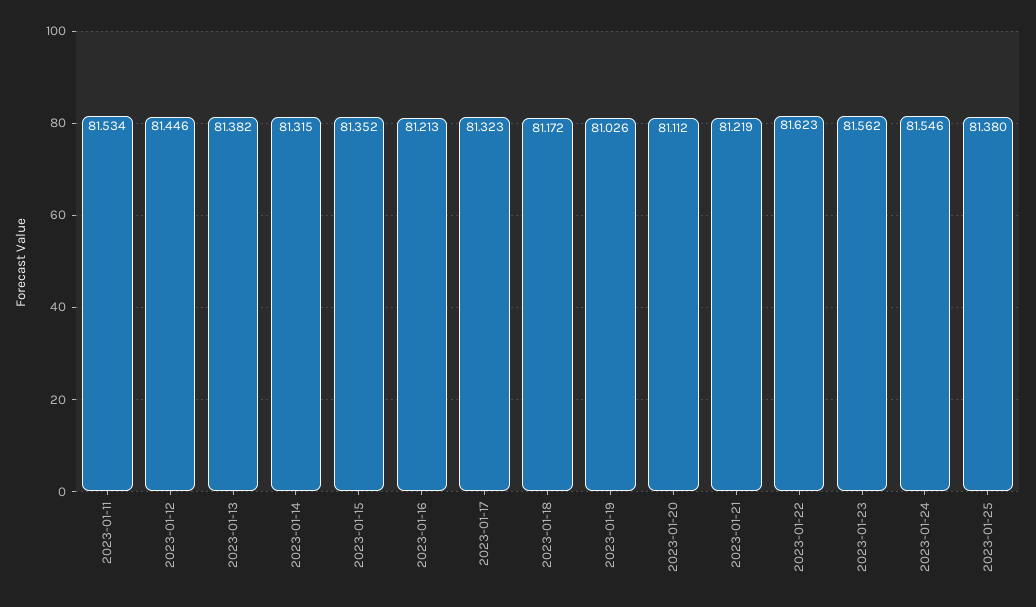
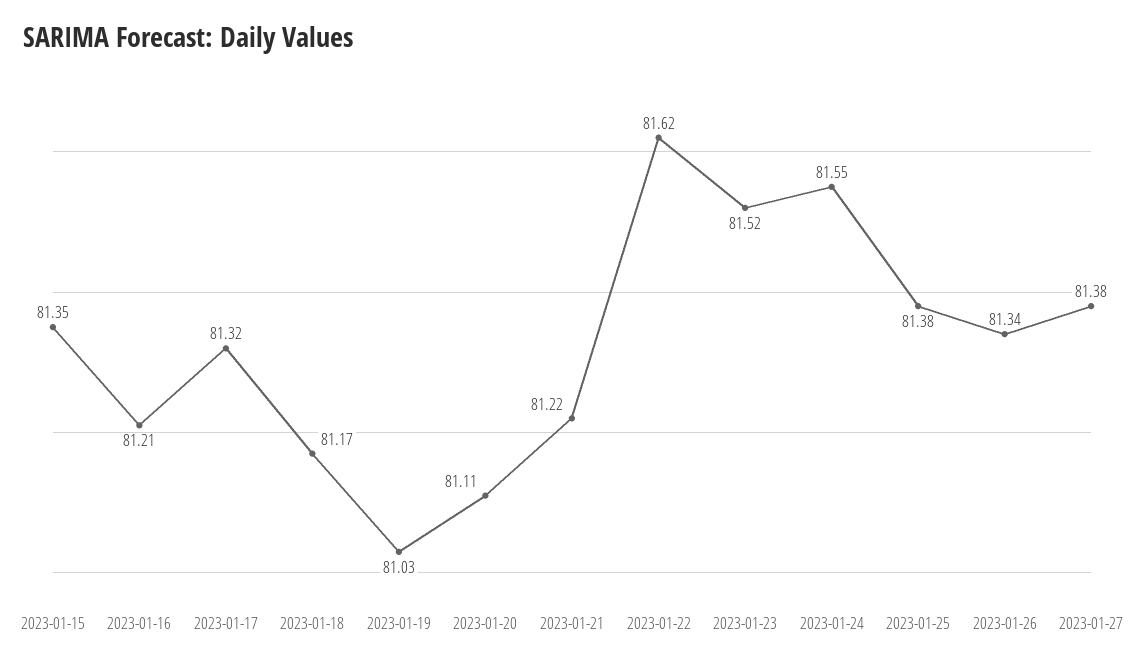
2023-01-11: 81.534 -> none
2023-01-12: 81.446 -> none
2023-01-13: 81.382 -> none
2023-01-14: 81.315 -> none
2023-01-23: 81.562 -> 81.52
2023-01-26: none -> 81.34
2023-01-27: none -> 81.38

